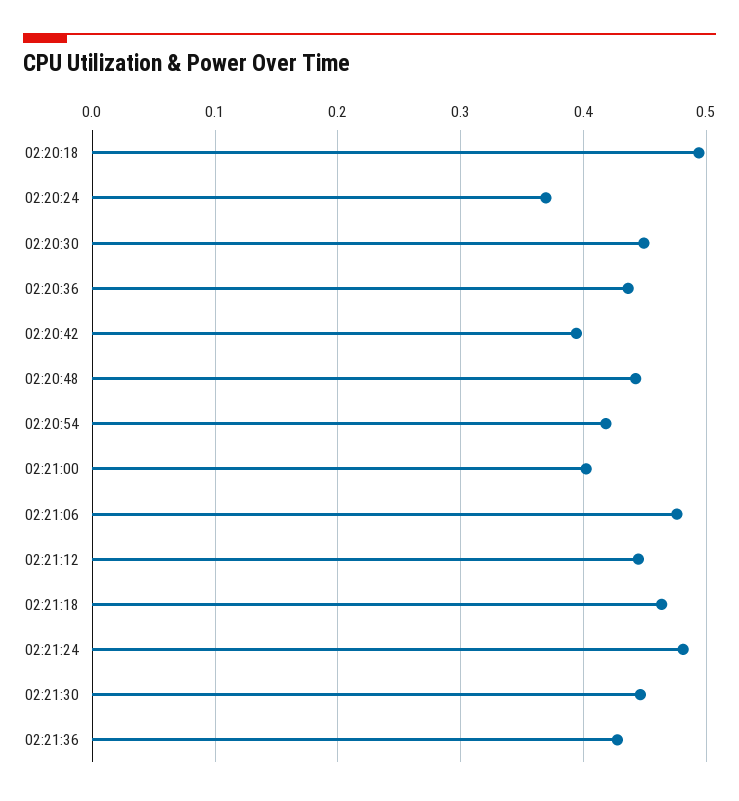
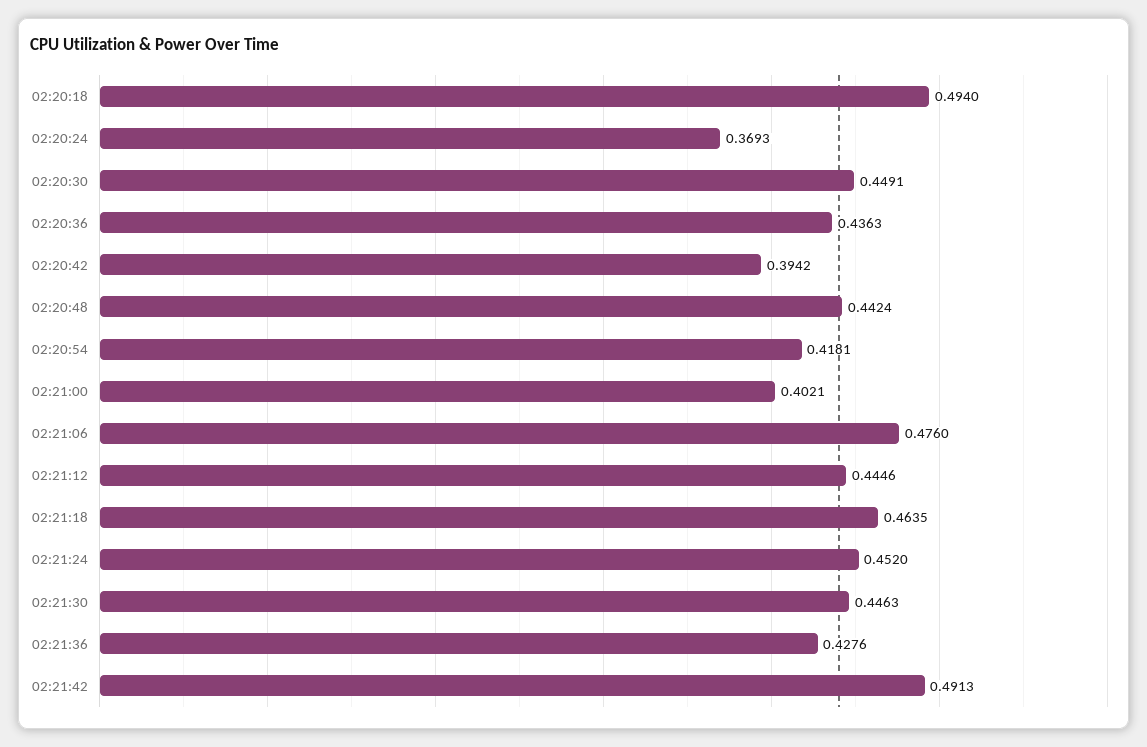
02:21:24: 0.48 -> 0.452
02:21:42: none -> 0.4913

